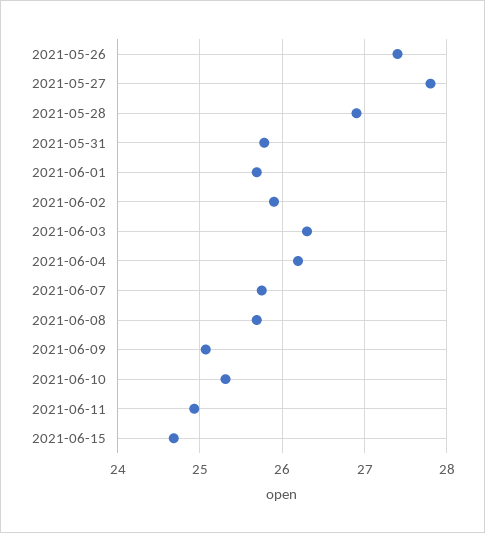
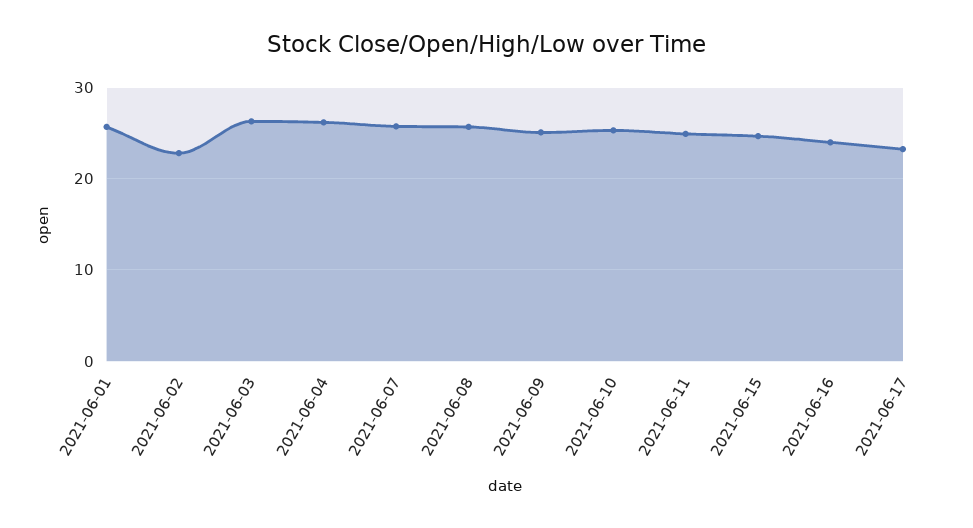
2021-05-26: 27.4 -> none
2021-05-27: 27.8 -> none
2021-05-28: 26.9 -> none
2021-05-31: 25.8 -> none
2021-06-02: 25.9 -> 23
2021-06-16: none -> 24
2021-06-17: none -> 23

